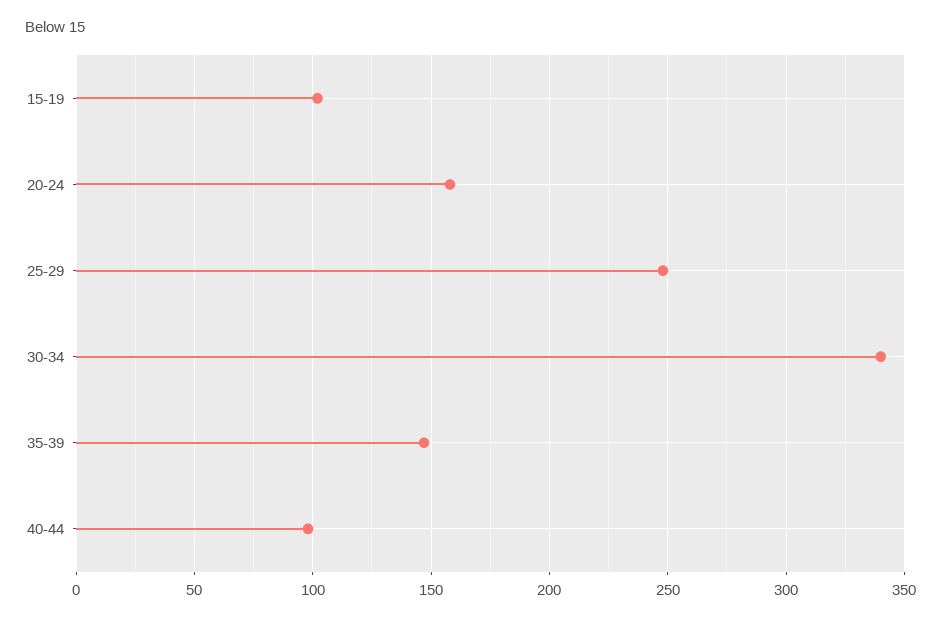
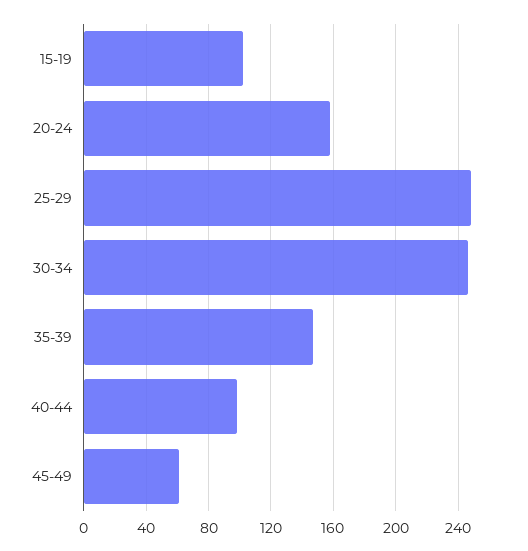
30-34: 340 -> 245
45-49: none -> 60

